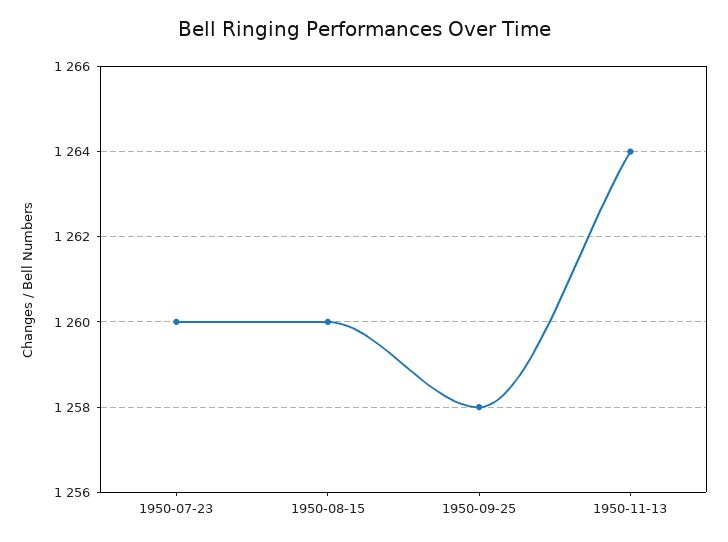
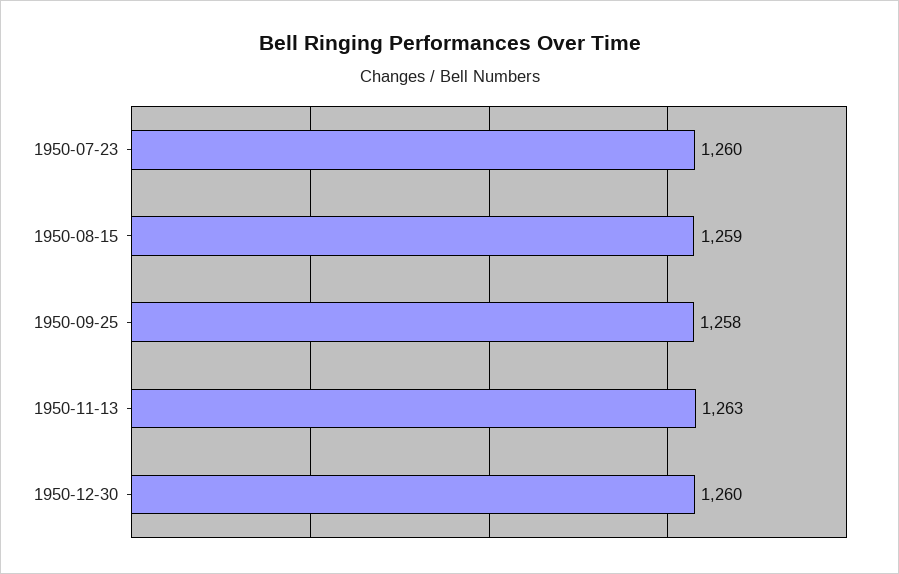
1950-08-15: 1260 -> 1259
1950-11-13: 1264 -> 1263
1950-12-30: none -> 1260

